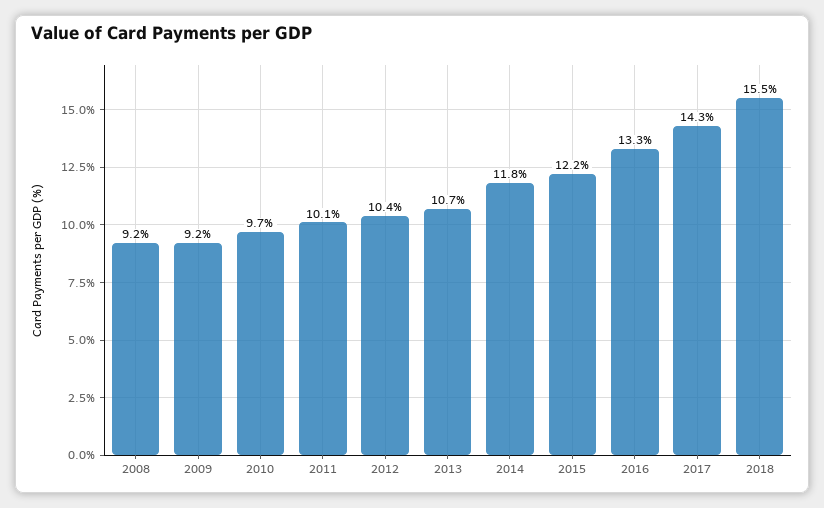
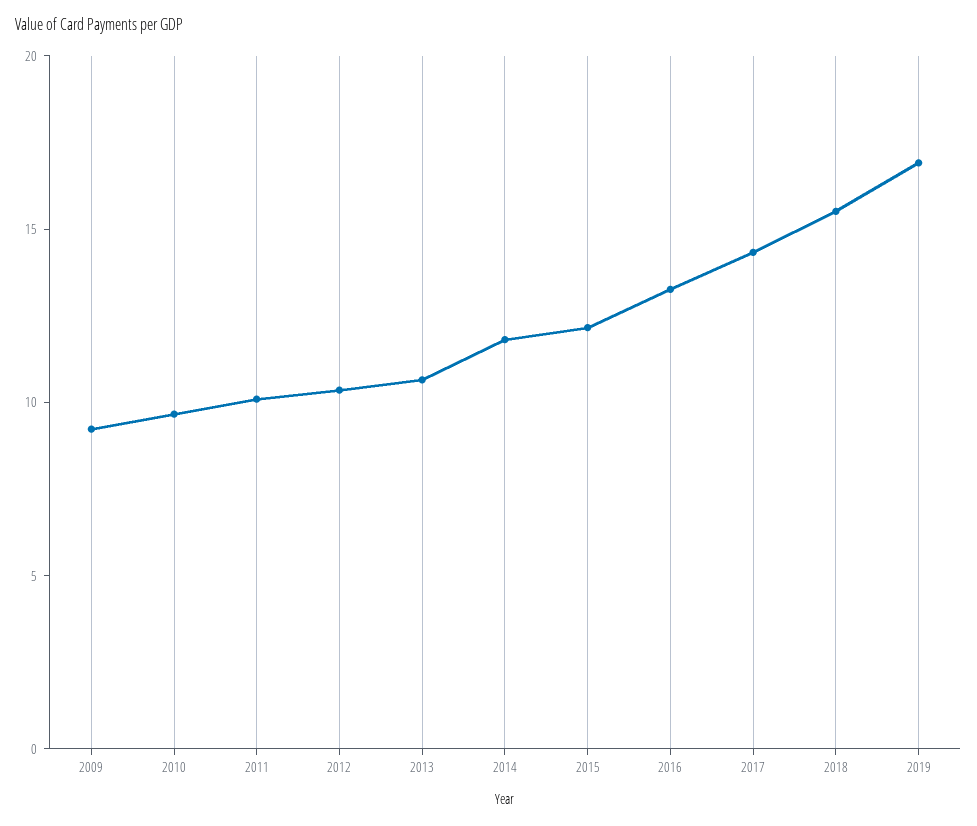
2008: 9.2 -> none
2019: none -> 17

